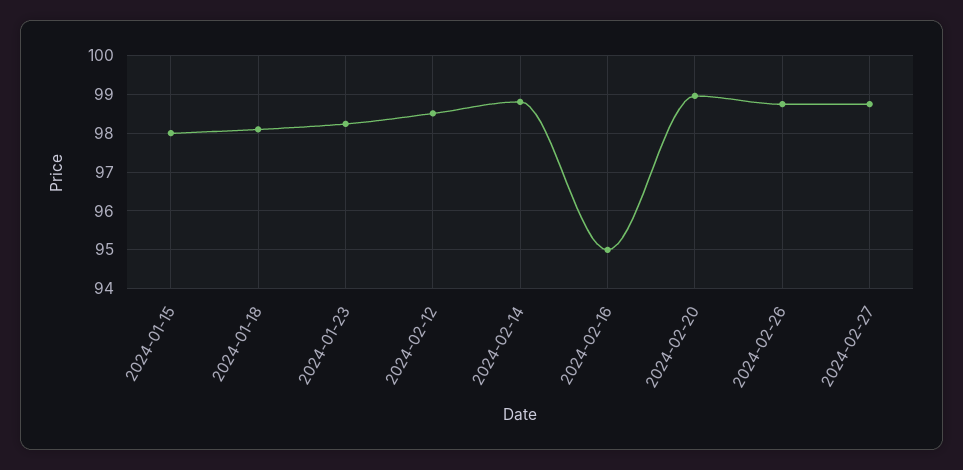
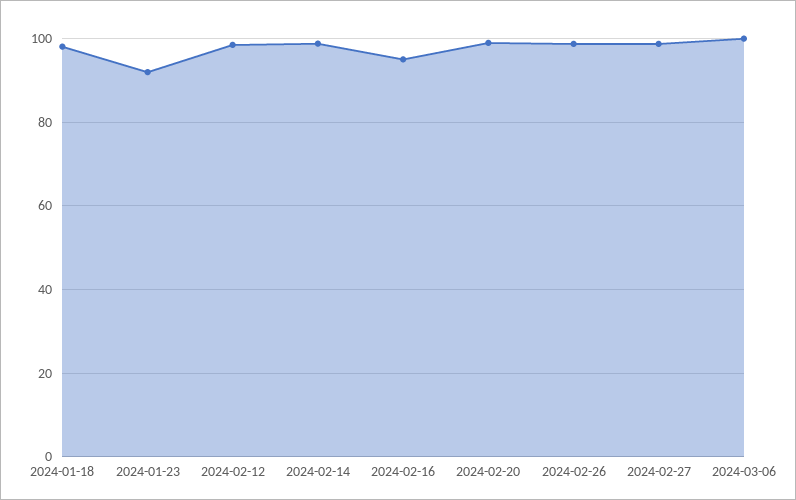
2024-01-15: 98 -> none
2024-01-23: 98.2 -> 92
2024-03-06: none -> 100

